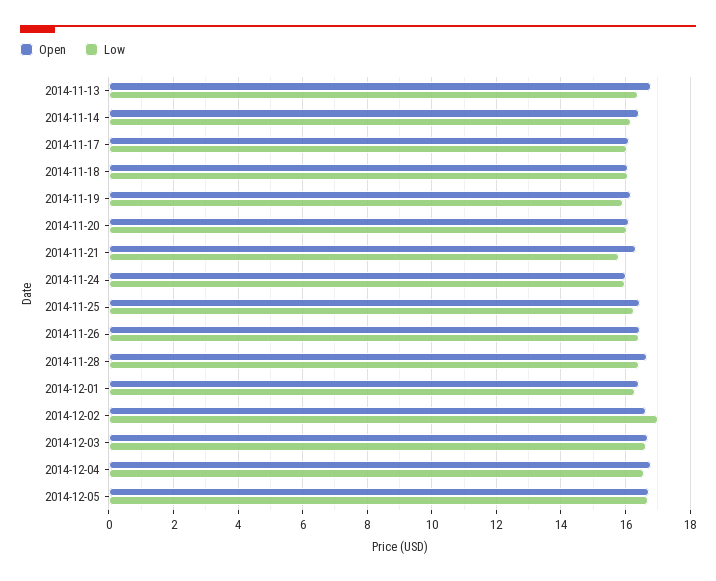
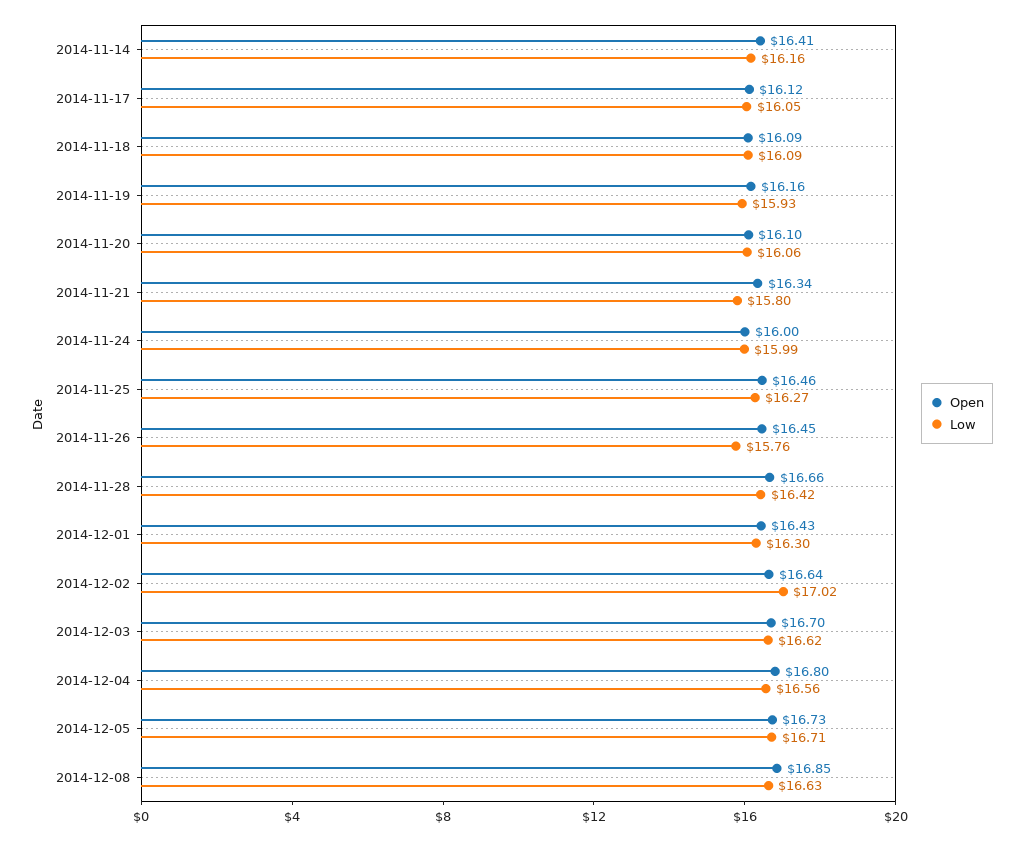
Open, 2014-11-13: 16.8 -> none
Low, 2014-11-13: 16.4 -> none
Low, 2014-11-26: 16.4 -> 15.76
Open, 2014-12-08: none -> 16.85
Low, 2014-12-08: none -> 16.63

